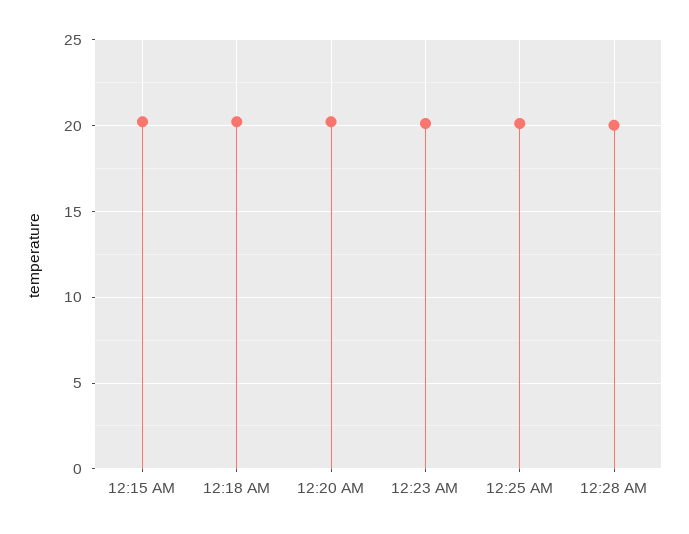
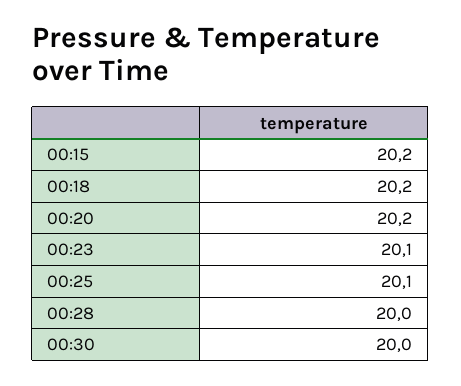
00:30: none -> 20

